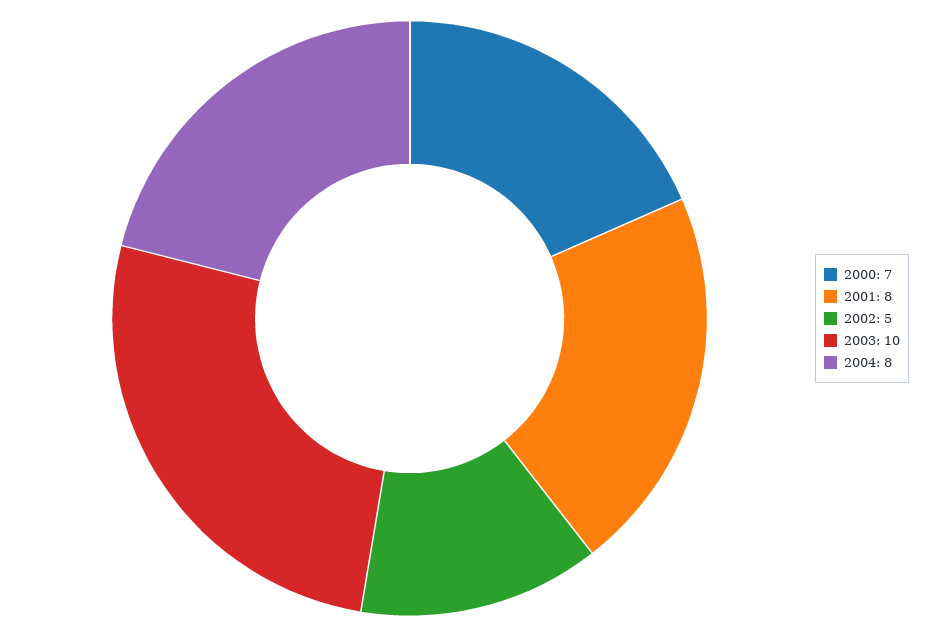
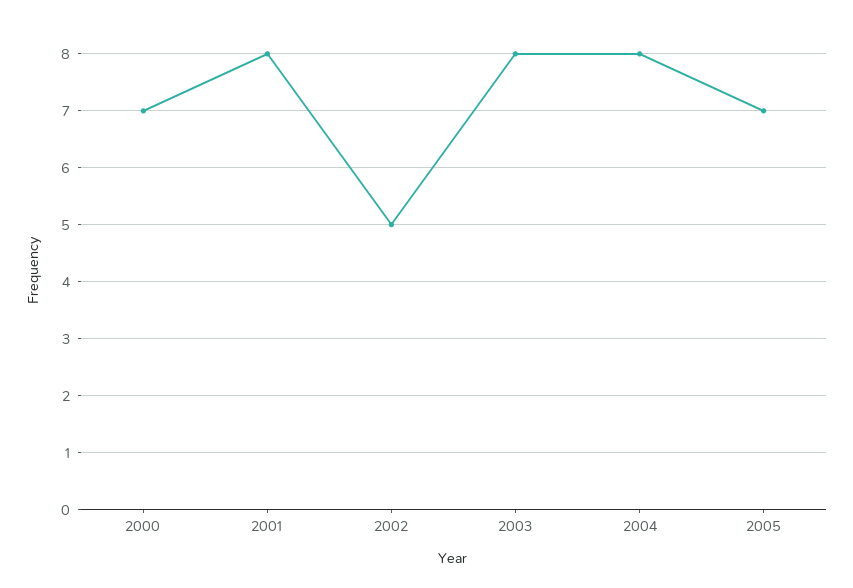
2003: 10 -> 8
2005: none -> 7

